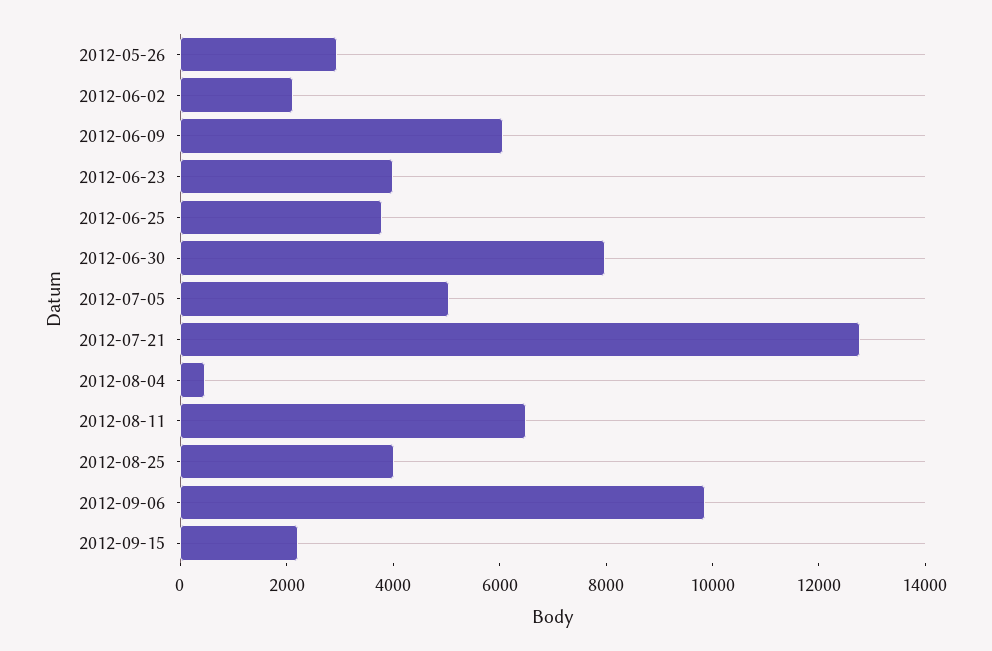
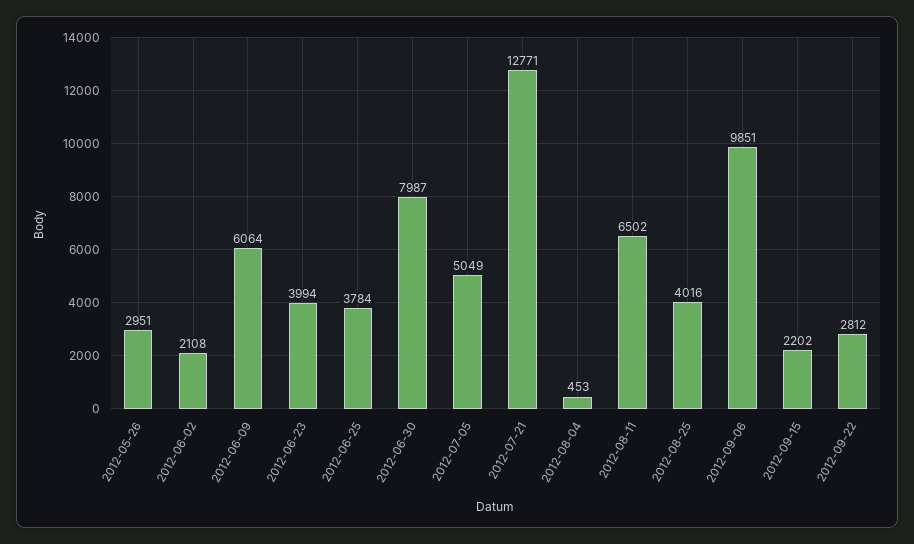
2012-09-22: none -> 2812

